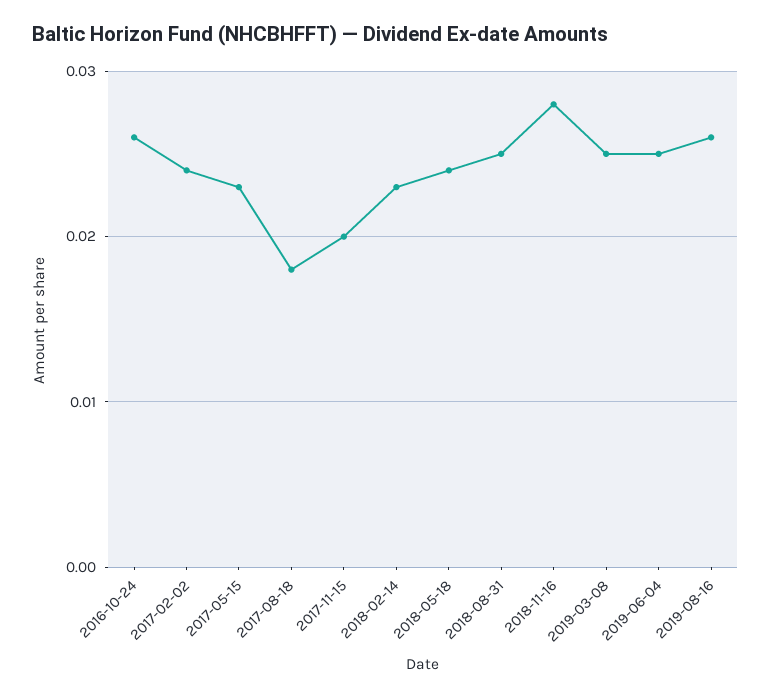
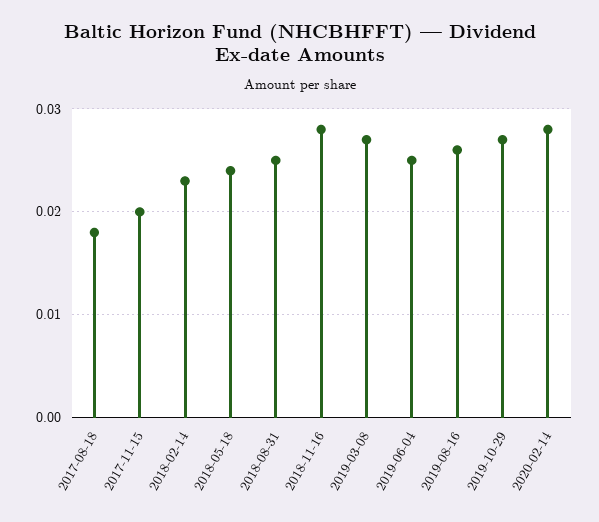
2016-10-24: 0.026 -> none
2017-02-02: 0.024 -> none
2017-05-15: 0.023 -> none
2019-03-08: 0.025 -> 0.027
2019-10-29: none -> 0.027
2020-02-14: none -> 0.028

